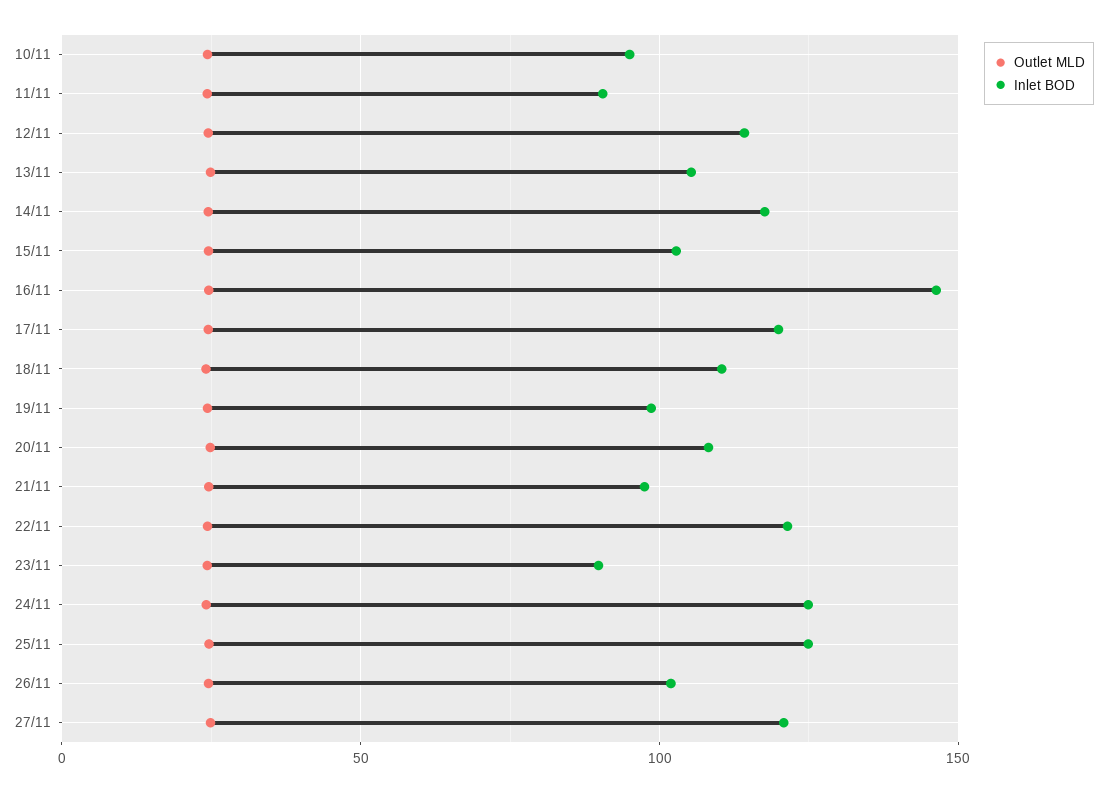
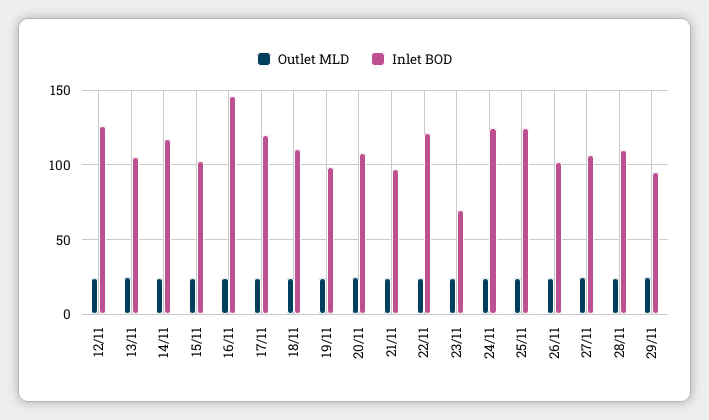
Outlet MLD, 10/11: 25 -> none
Inlet BOD, 10/11: 95 -> none
Outlet MLD, 11/11: 25 -> none
Inlet BOD, 11/11: 90 -> none
Inlet BOD, 12/11: 115 -> 125
Inlet BOD, 23/11: 90 -> 70
Inlet BOD, 27/11: 120 -> 105
Outlet MLD, 28/11: none -> 25
Inlet BOD, 28/11: none -> 110
Outlet MLD, 29/11: none -> 25
Inlet BOD, 29/11: none -> 95

